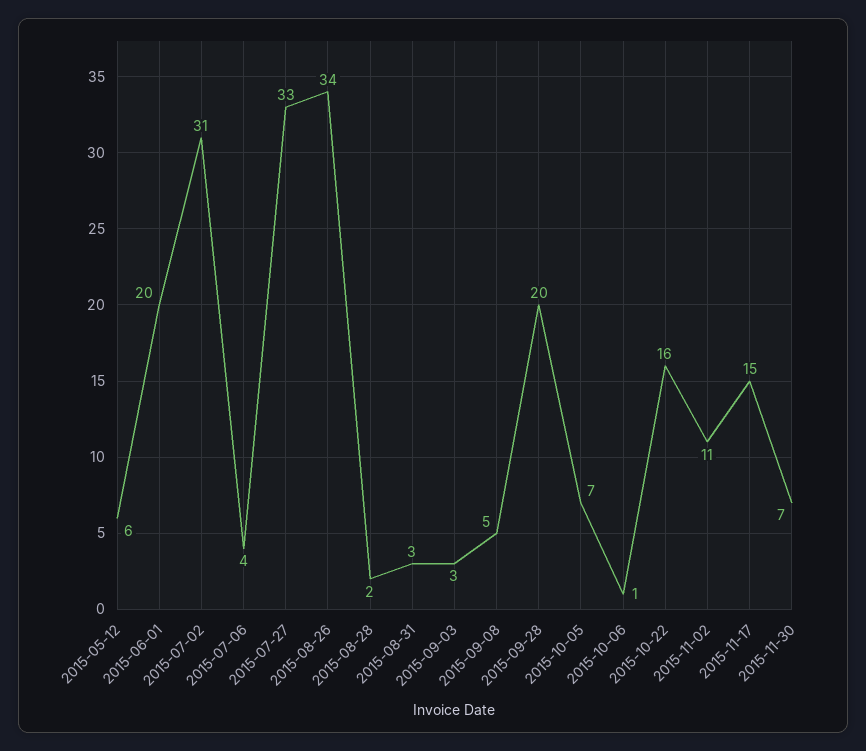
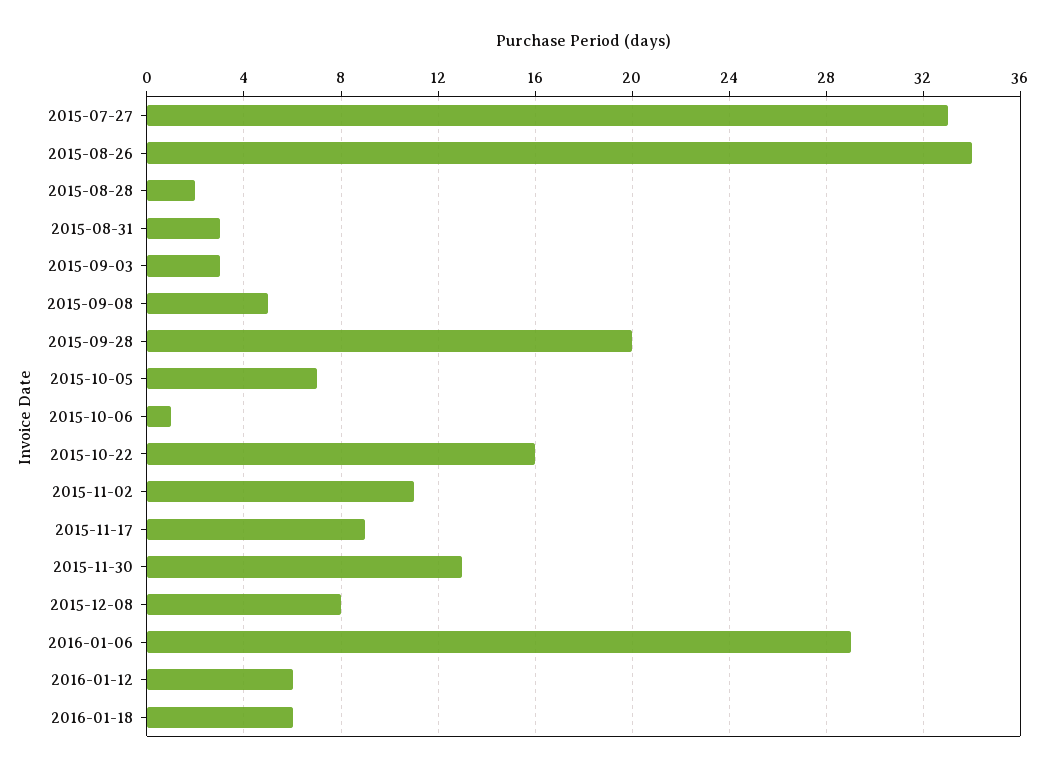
2015-05-12: 6 -> none
2015-06-01: 20 -> none
2015-07-02: 31 -> none
2015-07-06: 4 -> none
2015-11-17: 15 -> 9
2015-11-30: 7 -> 13
2015-12-08: none -> 8
2016-01-06: none -> 29
2016-01-12: none -> 6
2016-01-18: none -> 6

